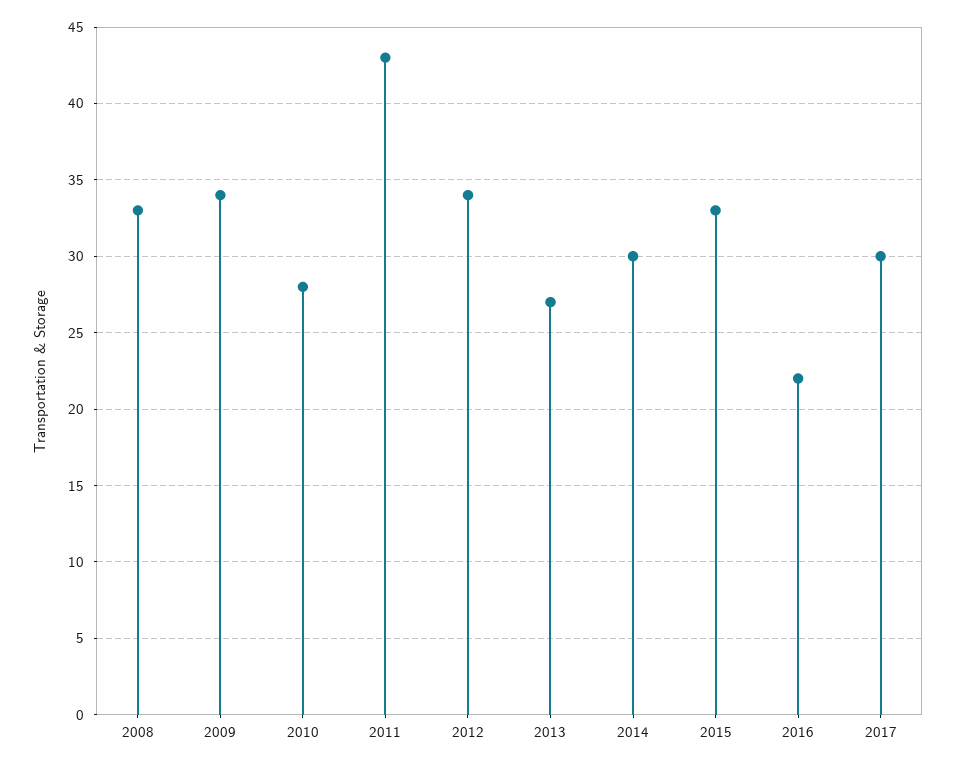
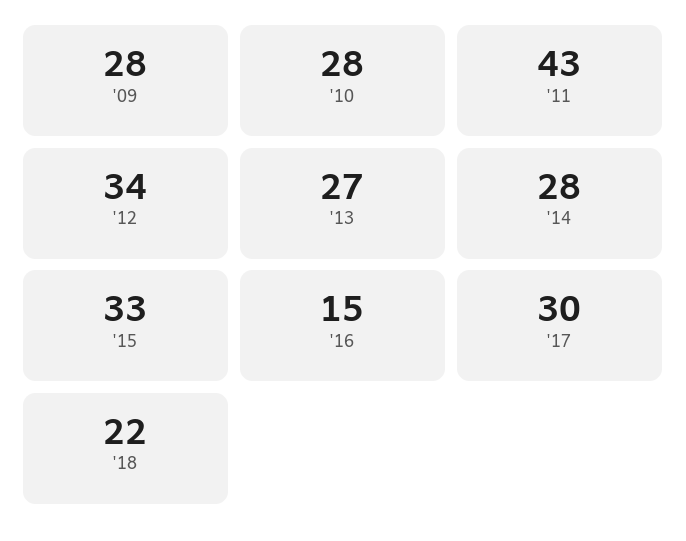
2008: 33 -> none
2009: 34 -> 28
2014: 30 -> 28
2016: 22 -> 15
'18: none -> 22

